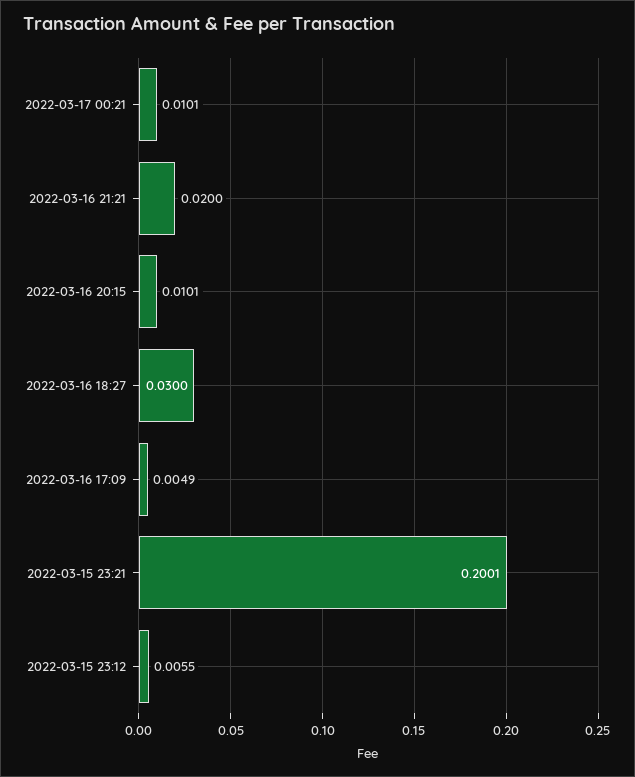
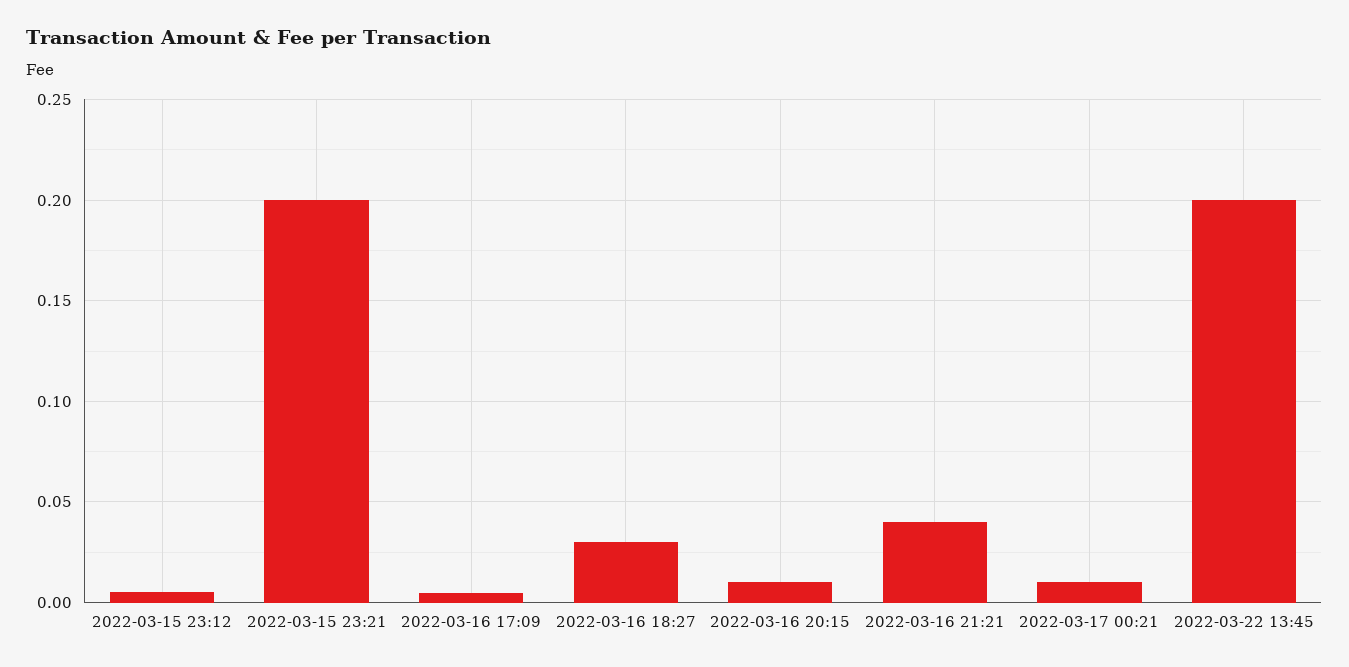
2022-03-16 21:21: 0.02 -> 0.04
2022-03-22 13:45: none -> 0.2

